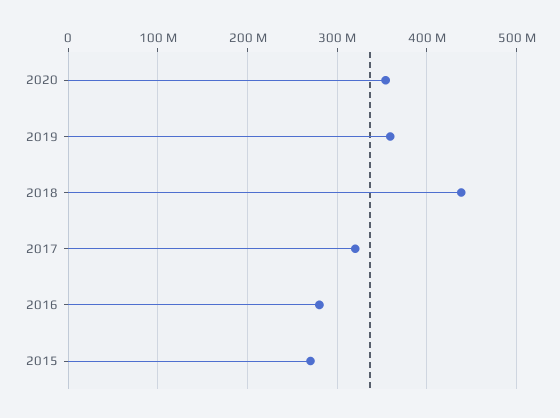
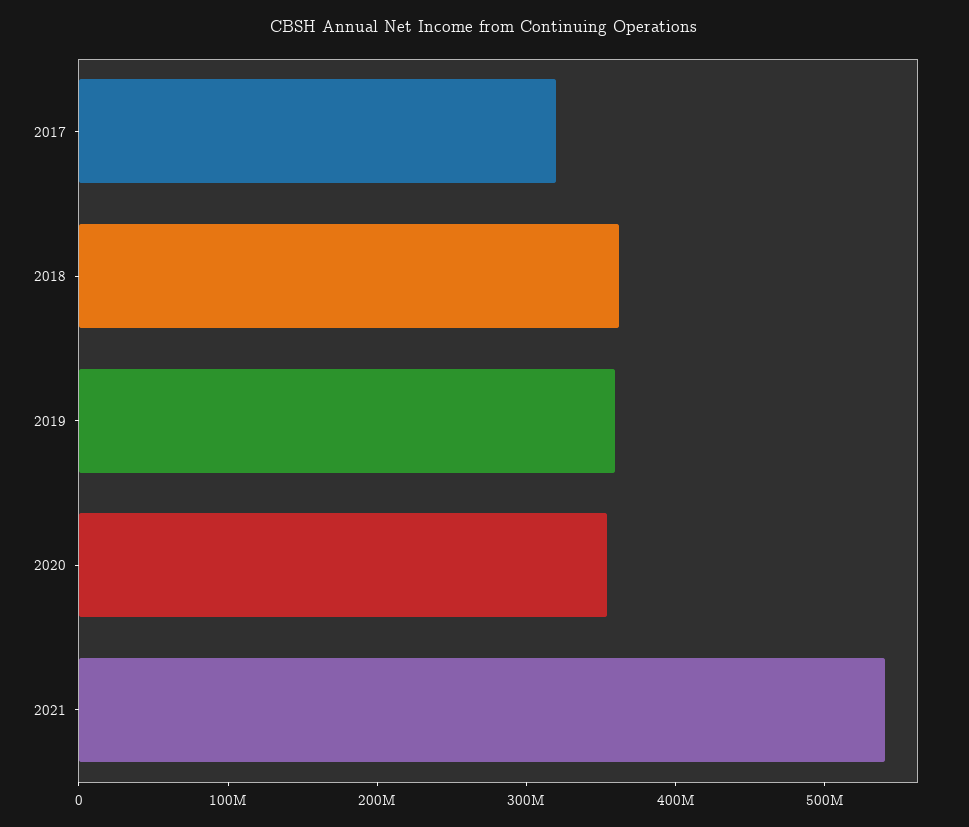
2018: 440000000 -> 360000000
2016: 280000000 -> none
2015: 270000000 -> none
2021: none -> 540000000

